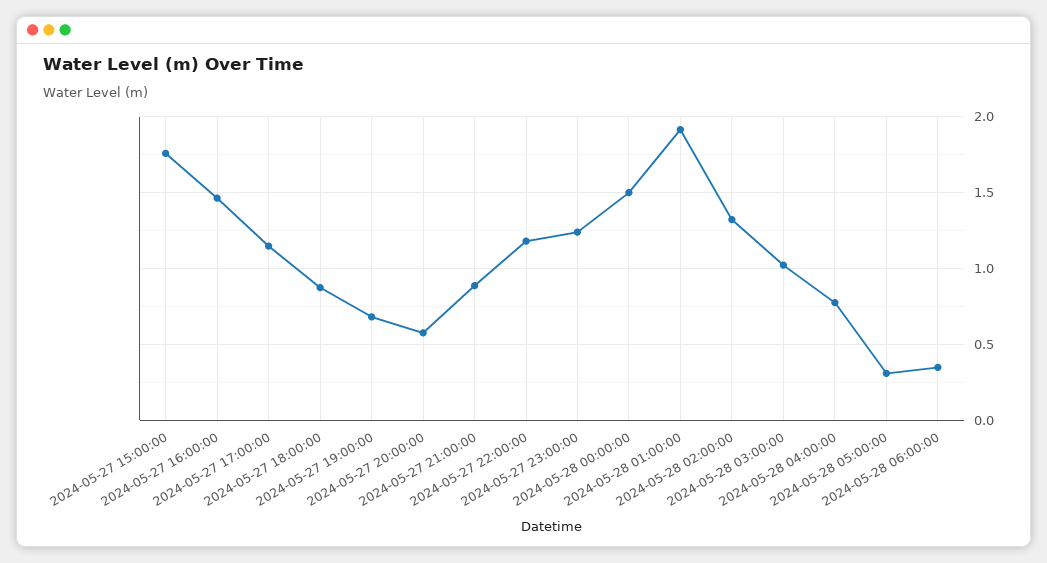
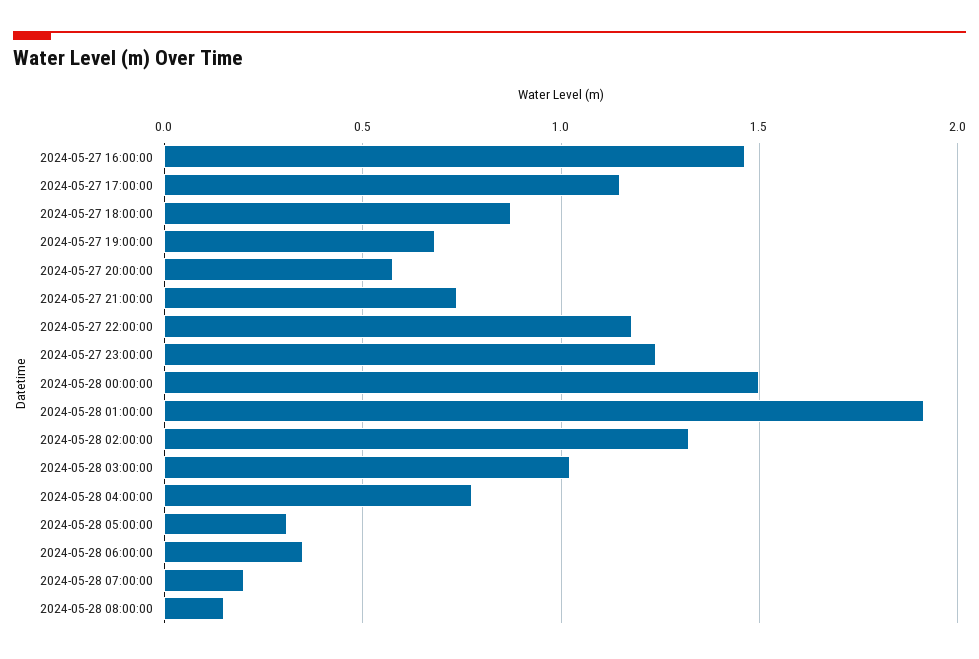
2024-05-27 15:00:00: 1.75 -> none
2024-05-27 21:00:00: 0.9 -> 0.75
2024-05-28 07:00:00: none -> 0.2
2024-05-28 08:00:00: none -> 0.15

